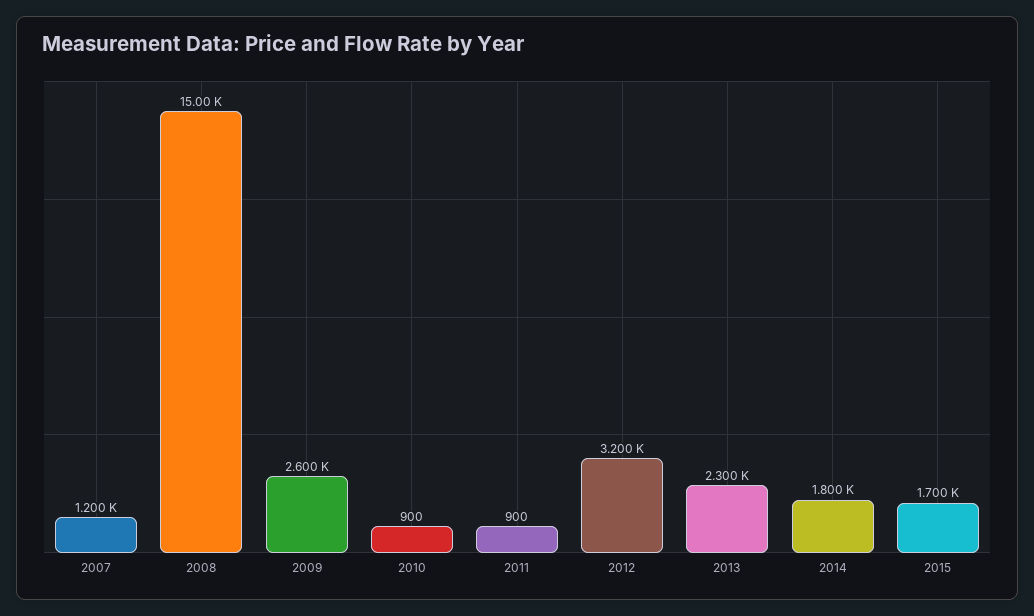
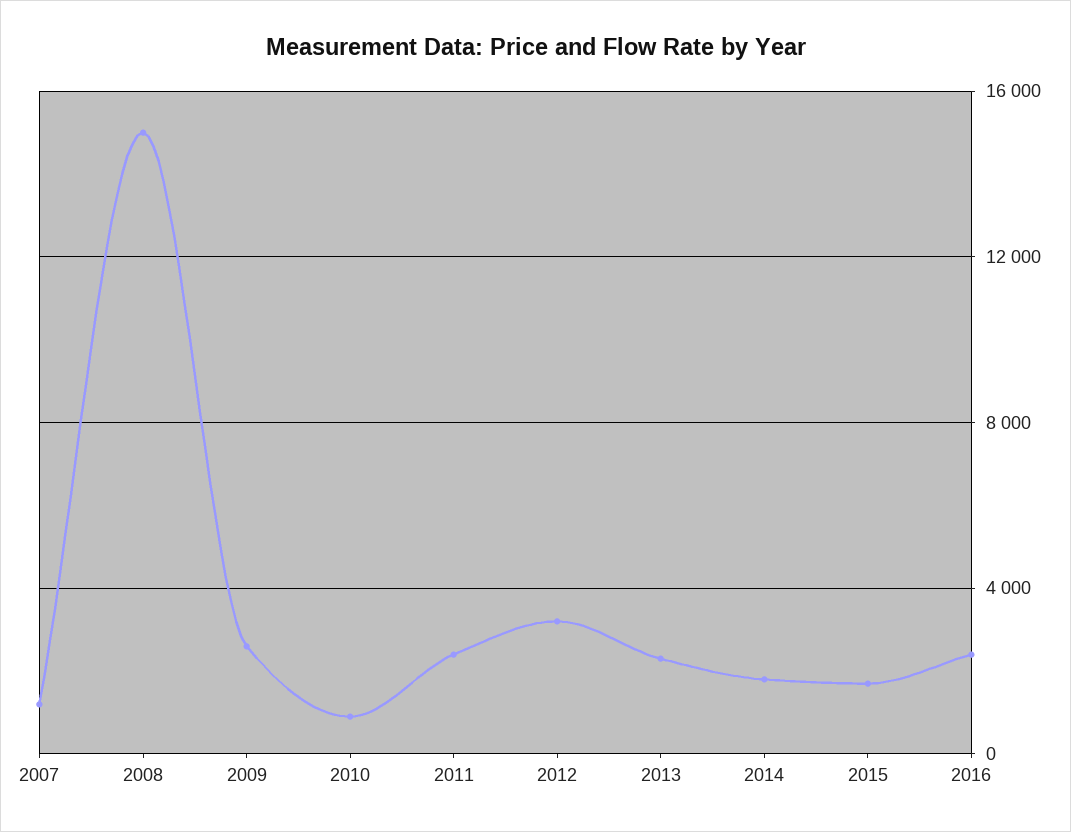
2011: 900 -> 2500
2016: none -> 2500

